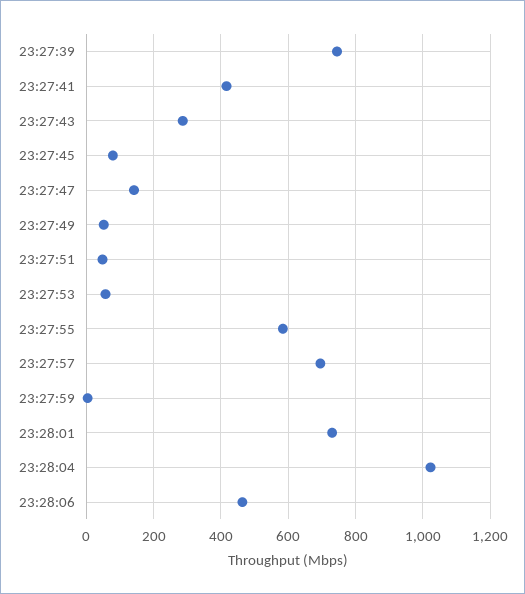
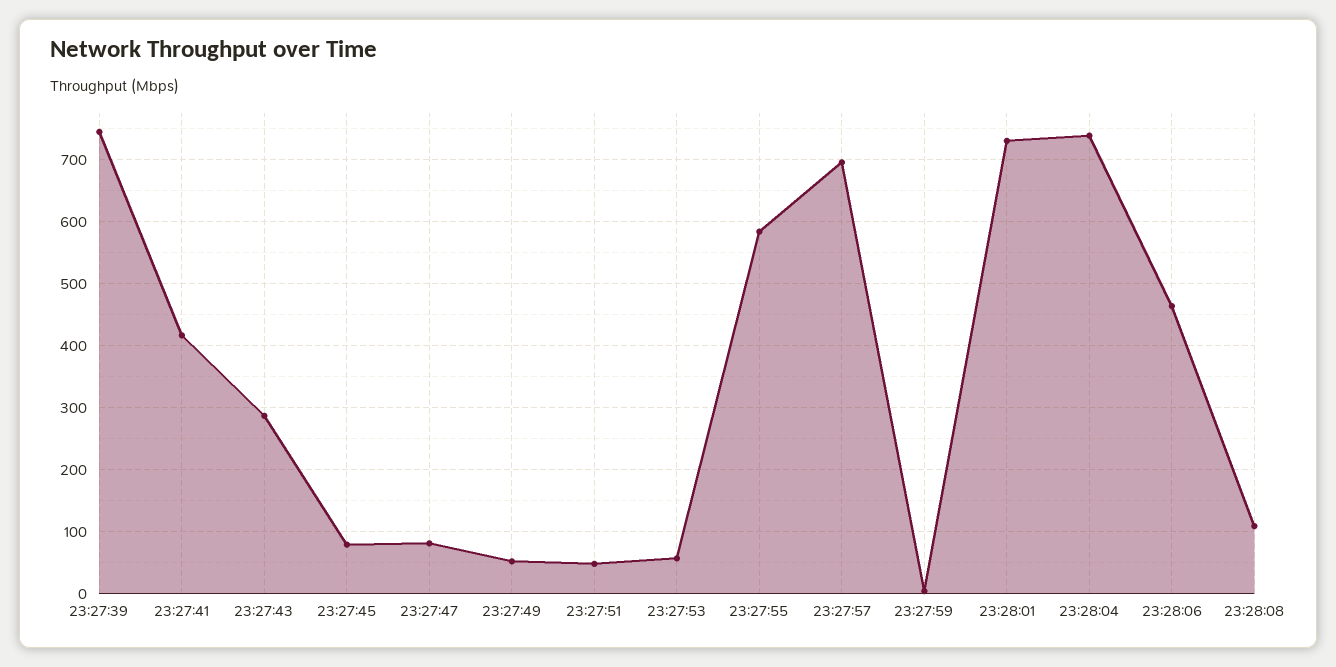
23:27:47: 140 -> 80
23:28:04: 1020 -> 740
23:28:08: none -> 110

